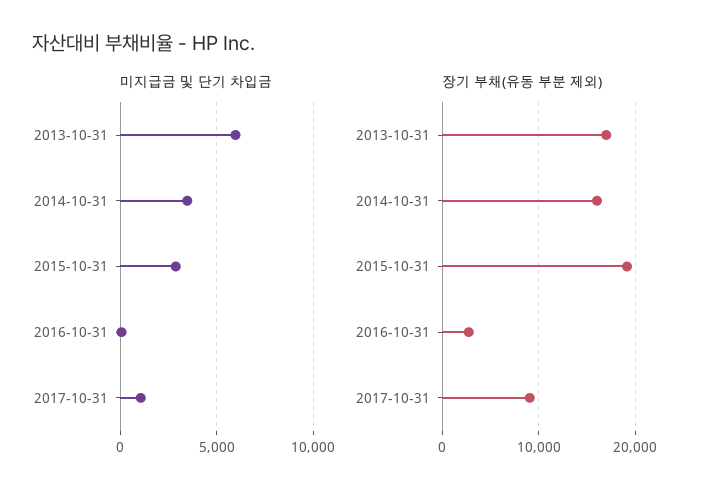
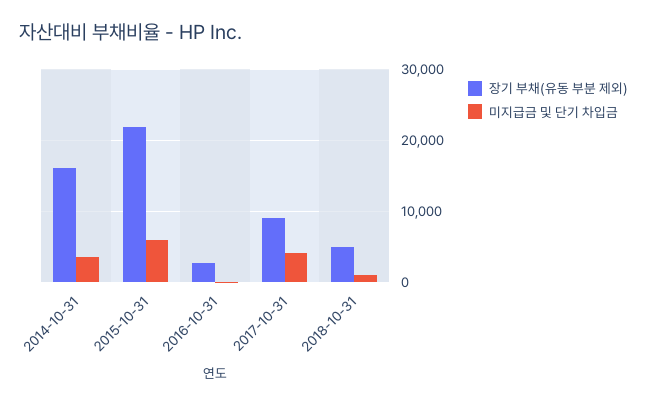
미지급금 및 단기 차입금, 2013-10-31: 6000 -> none
미지급금 및 단기 차입금, 2015-10-31: 3000 -> 6000
미지급금 및 단기 차입금, 2017-10-31: 1000 -> 4000
장기 부채(유동 부분 제외), 2013-10-31: 17000 -> none
장기 부채(유동 부분 제외), 2015-10-31: 19000 -> 22000
장기 부채(유동 부분 제외), 2018-10-31: none -> 5000
미지급금 및 단기 차입금, 2018-10-31: none -> 1000

